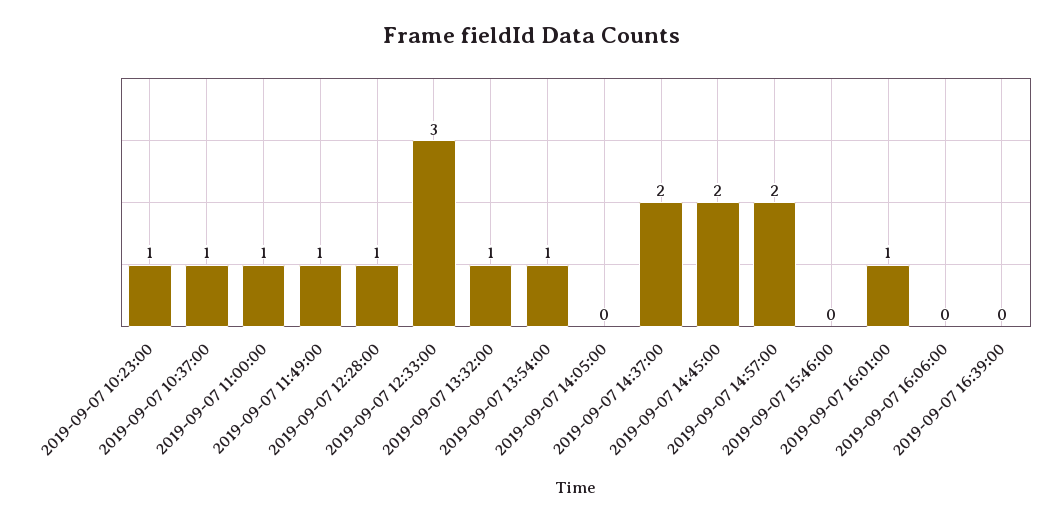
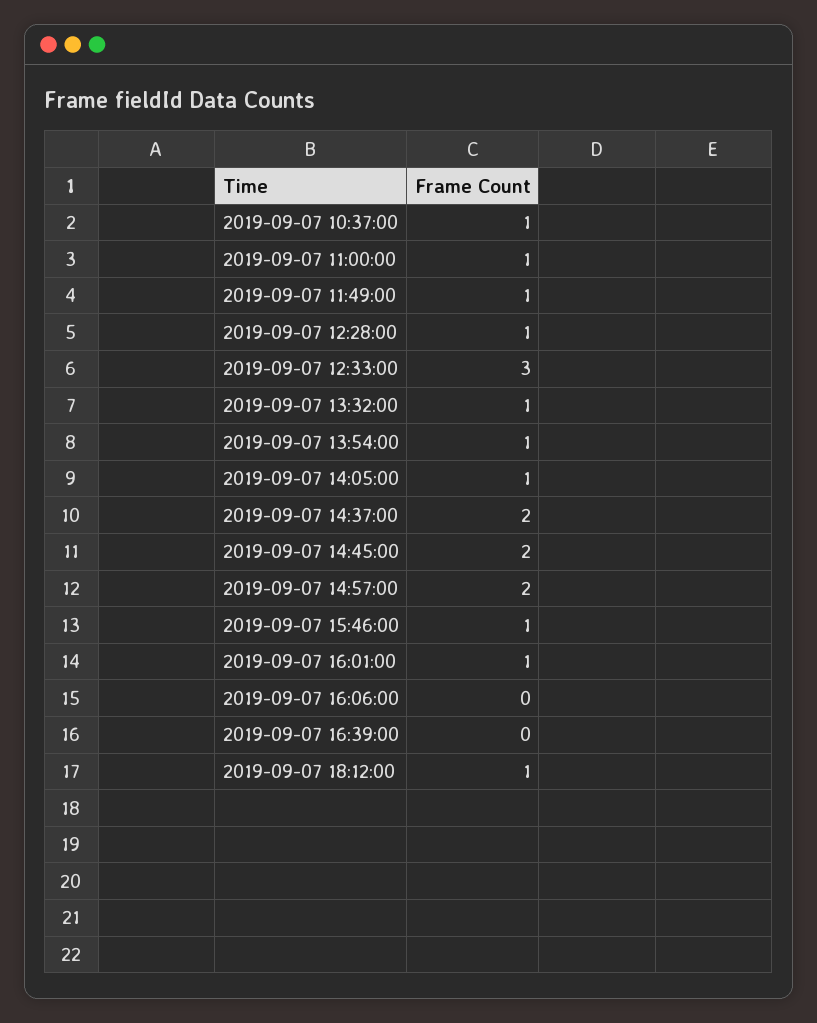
2019-09-07 10:23:00: 1 -> none
2019-09-07 14:05:00: 0 -> 1
2019-09-07 15:46:00: 0 -> 1
2019-09-07 18:12:00: none -> 1

